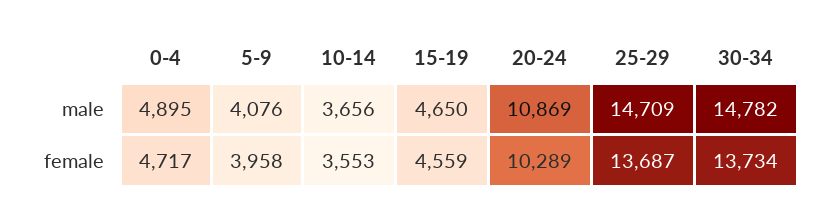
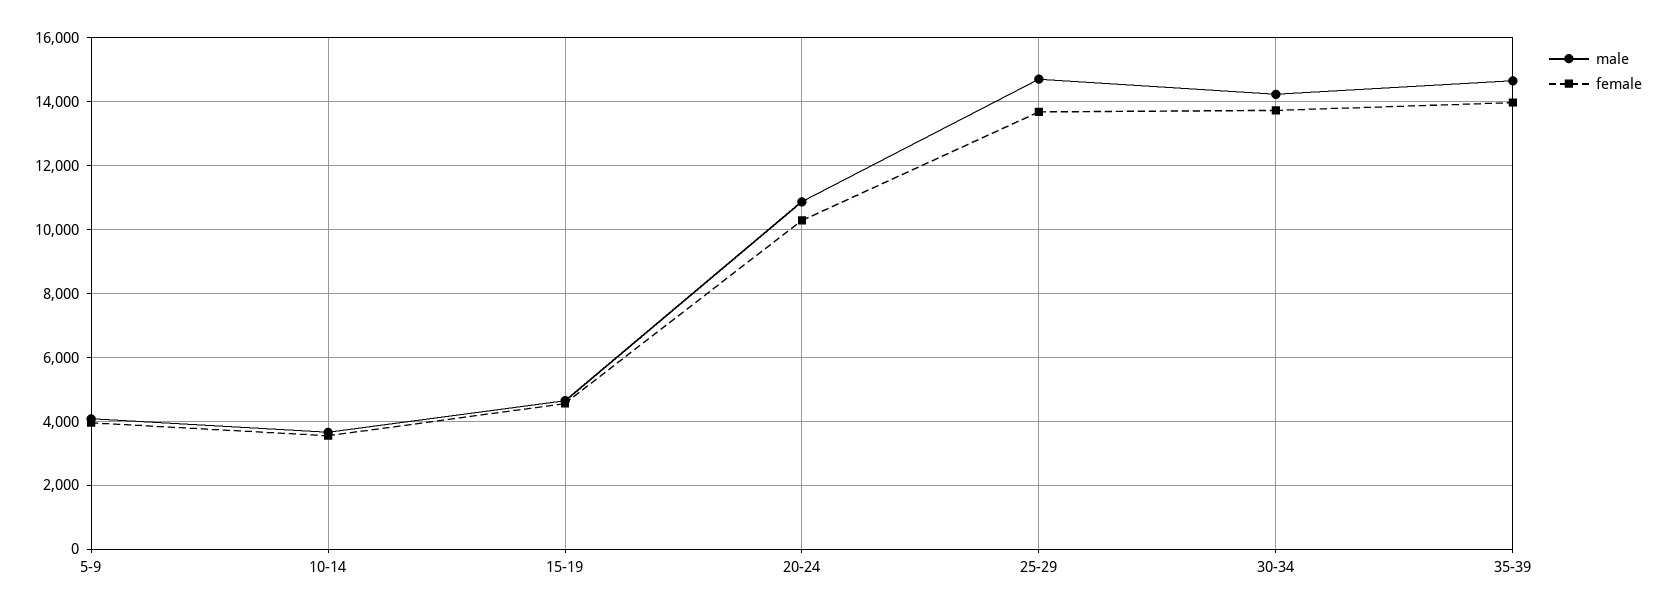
male, 0-4: 4895 -> none
male, 30-34: 14782 -> 14200
female, 0-4: 4717 -> none
male, 35-39: none -> 14600
female, 35-39: none -> 14000

